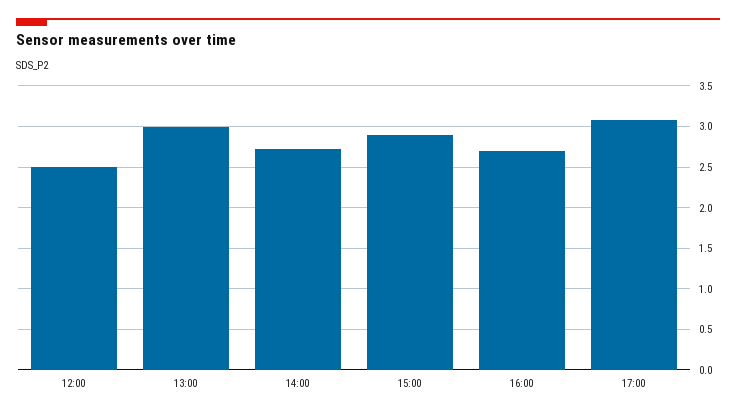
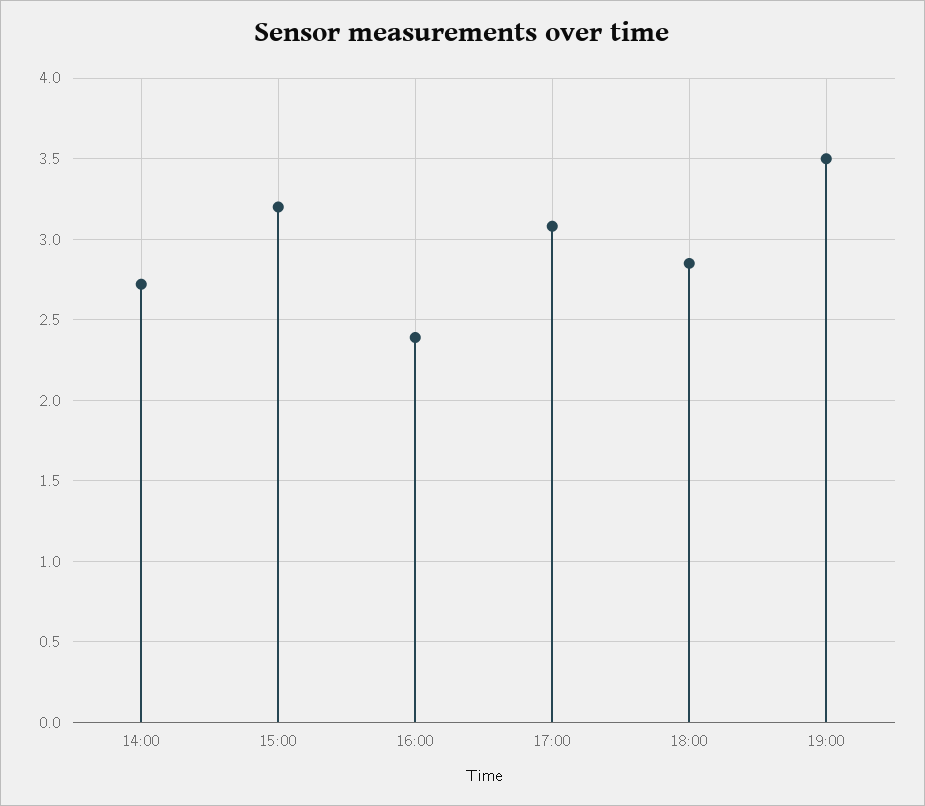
12:00: 2.5 -> none
13:00: 3 -> none
15:00: 2.9 -> 3.2
16:00: 2.7 -> 2.4
18:00: none -> 2.85
19:00: none -> 3.5

